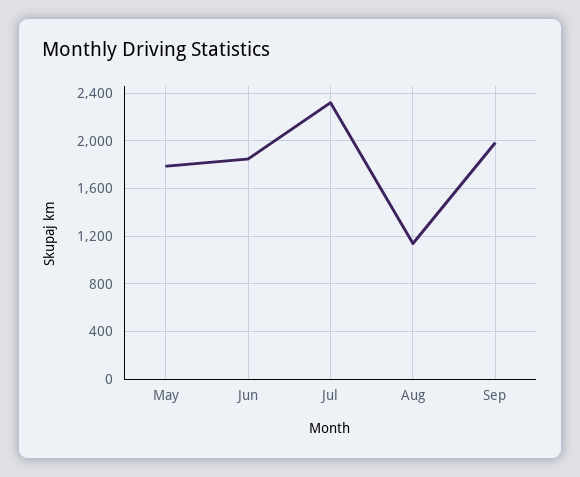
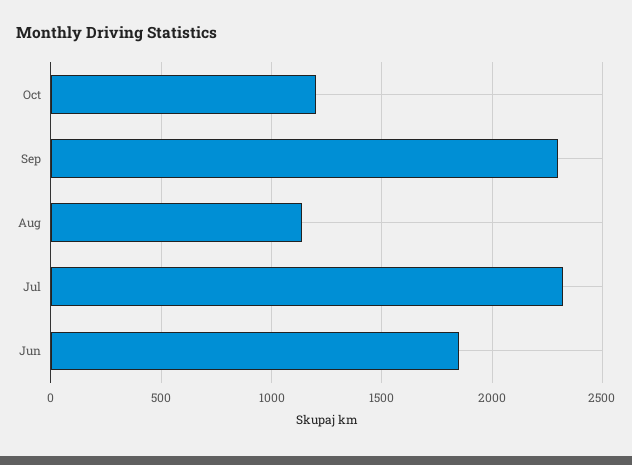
May: 1800 -> none
Sep: 2000 -> 2300
Oct: none -> 1200

